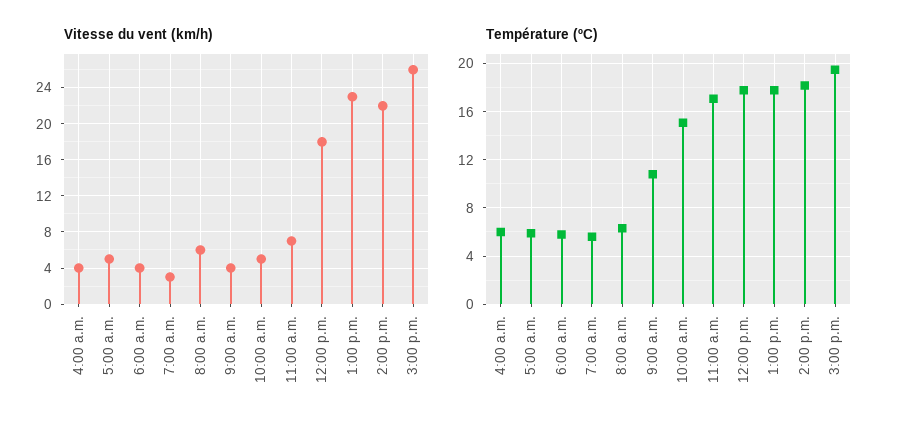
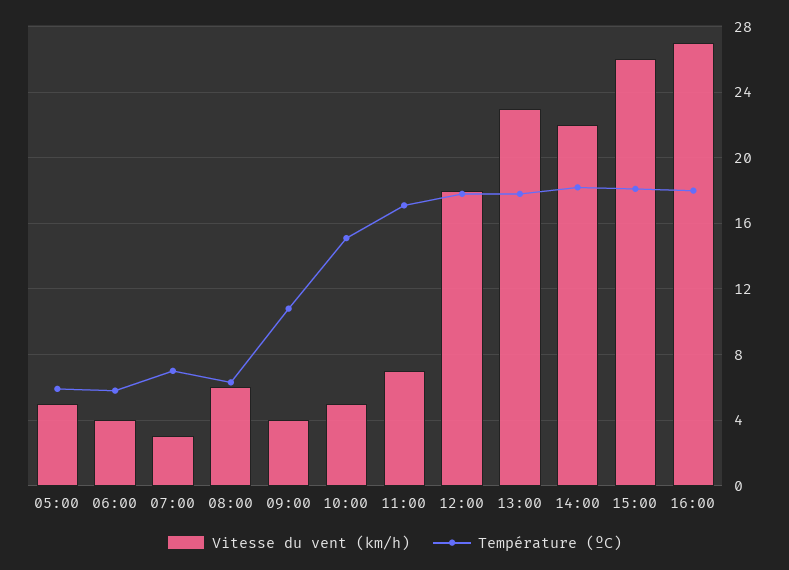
Vitesse du vent (km/h), 4:00 a.m.: 4 -> none
Température (ºC), 4:00 a.m.: 6 -> none
Température (ºC), 7:00 a.m.: 5.5 -> 7
Température (ºC), 3:00 p.m.: 19.5 -> 18
Vitesse du vent (km/h), 16:00: none -> 27
Température (ºC), 16:00: none -> 18

